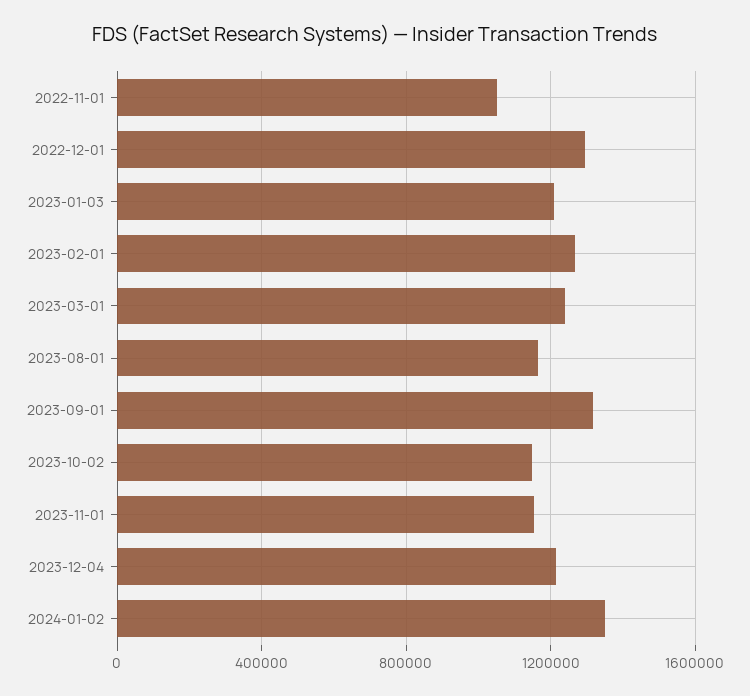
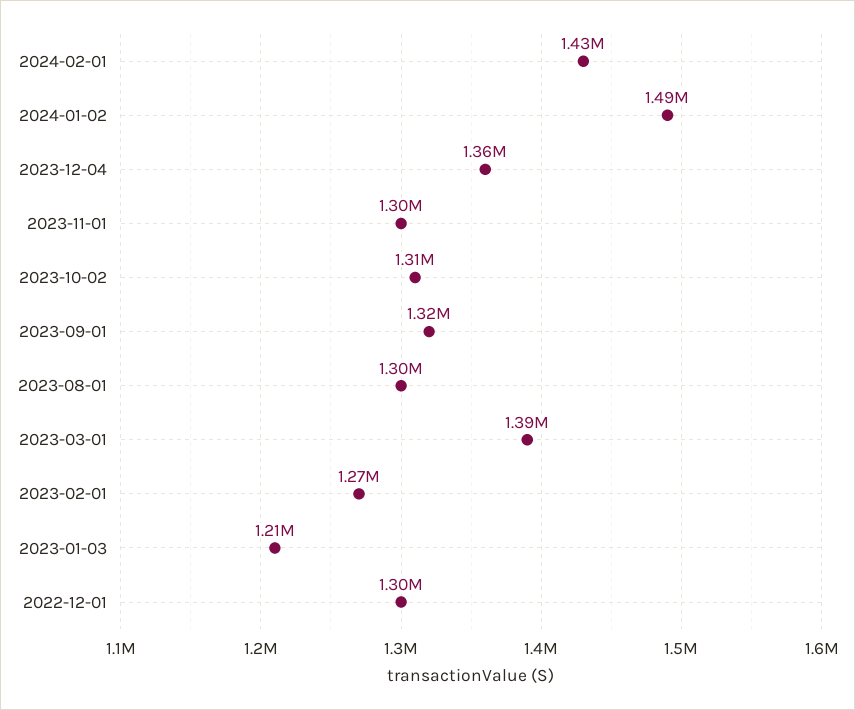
2022-11-01: 1050000 -> none
2023-03-01: 1250000 -> 1390000
2023-08-01: 1150000 -> 1300000
2023-10-02: 1150000 -> 1310000
2023-11-01: 1150000 -> 1300000
2023-12-04: 1200000 -> 1360000
2024-01-02: 1350000 -> 1490000
2024-02-01: none -> 1430000

